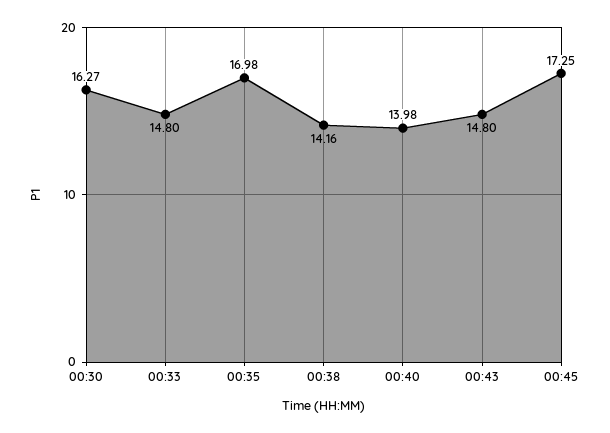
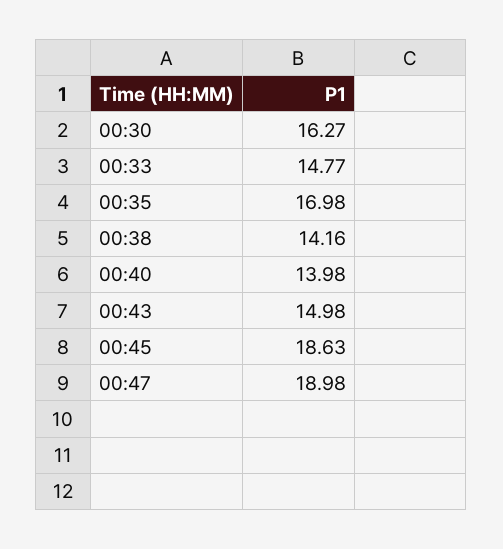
00:33: 14.8 -> 14.77
00:43: 14.8 -> 14.98
00:45: 17.25 -> 18.63
00:47: none -> 18.98

